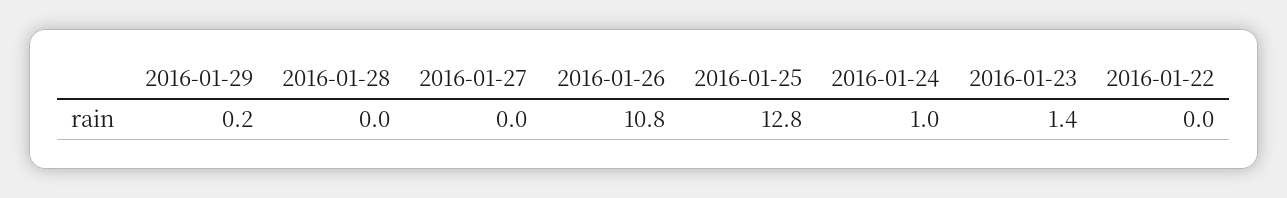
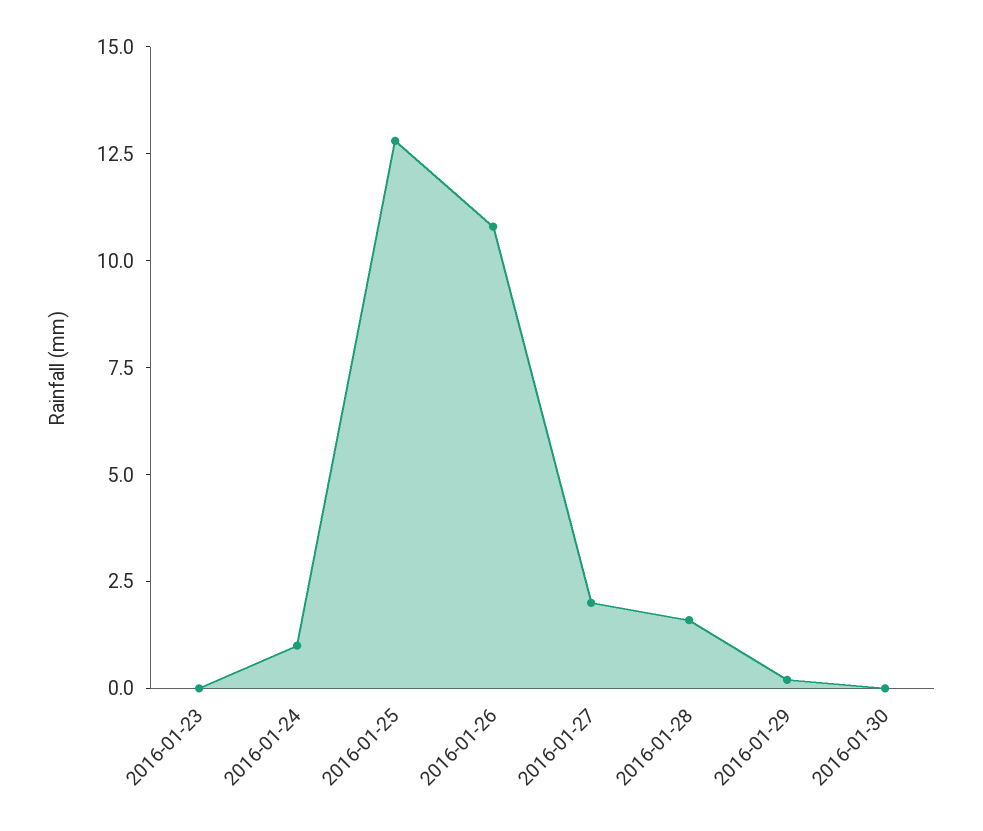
2016-01-28: 0 -> 1.5
2016-01-27: 0 -> 2
2016-01-23: 1.4 -> 0
2016-01-22: 0 -> none
2016-01-30: none -> 0

